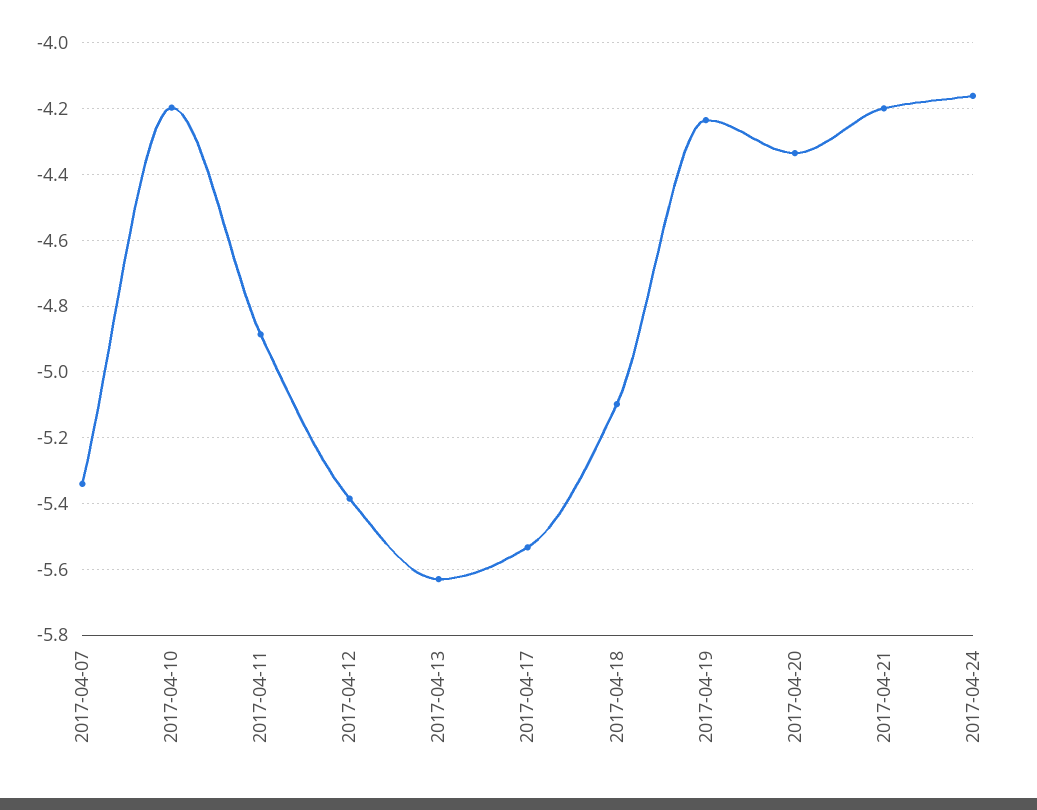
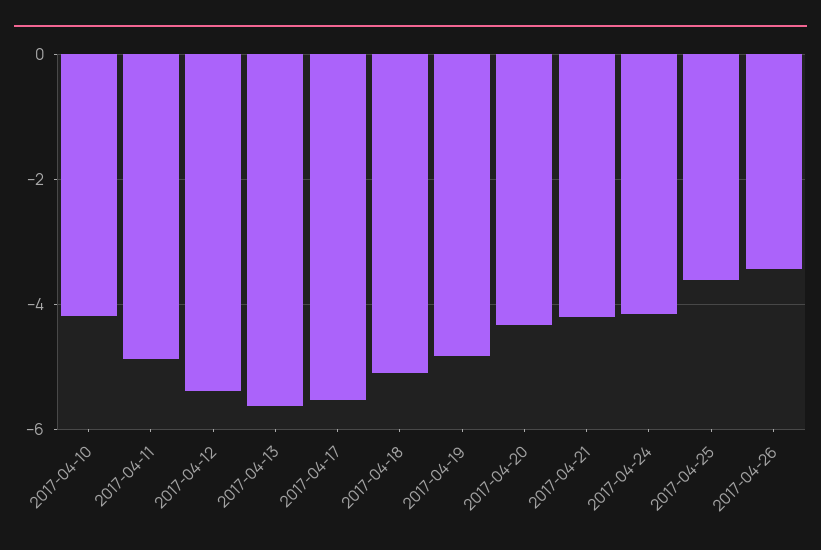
2017-04-07: -5.34 -> none
2017-04-19: -4.24 -> -4.8
2017-04-25: none -> -3.6
2017-04-26: none -> -3.4

